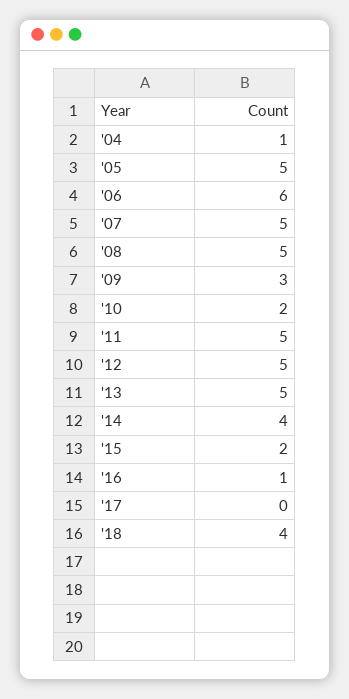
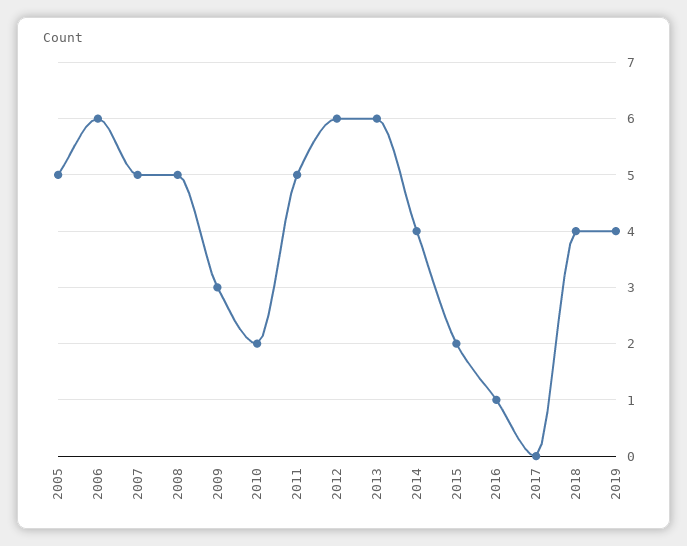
'04: 1 -> none
'12: 5 -> 6
'13: 5 -> 6
2019: none -> 4

